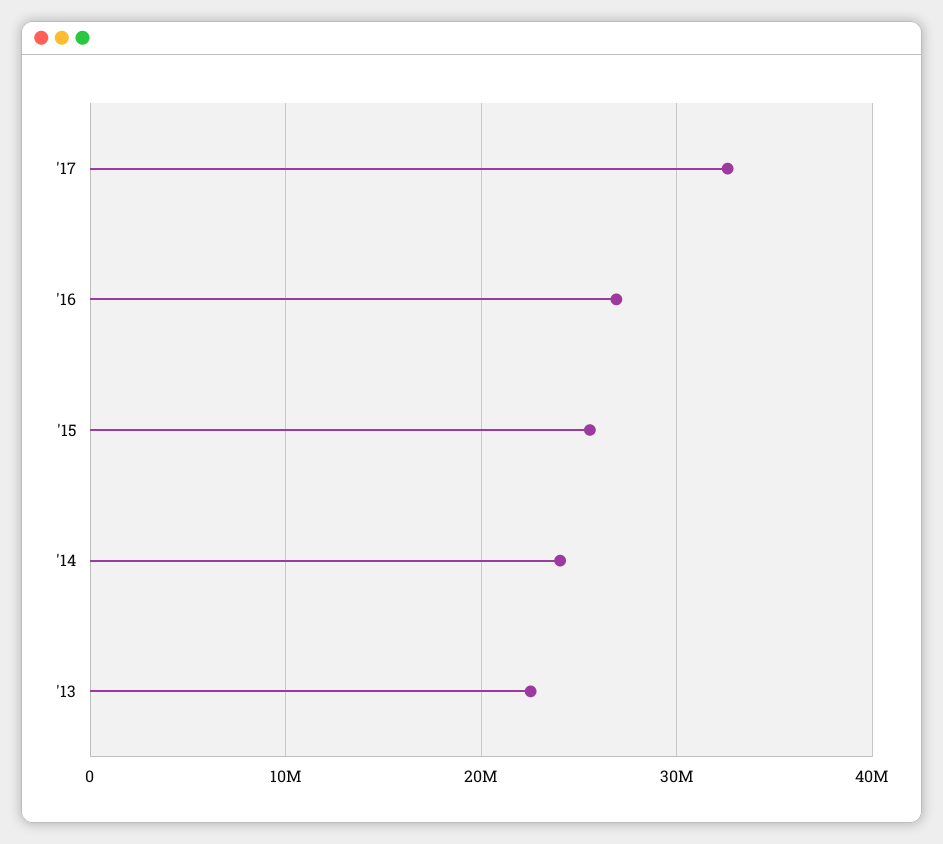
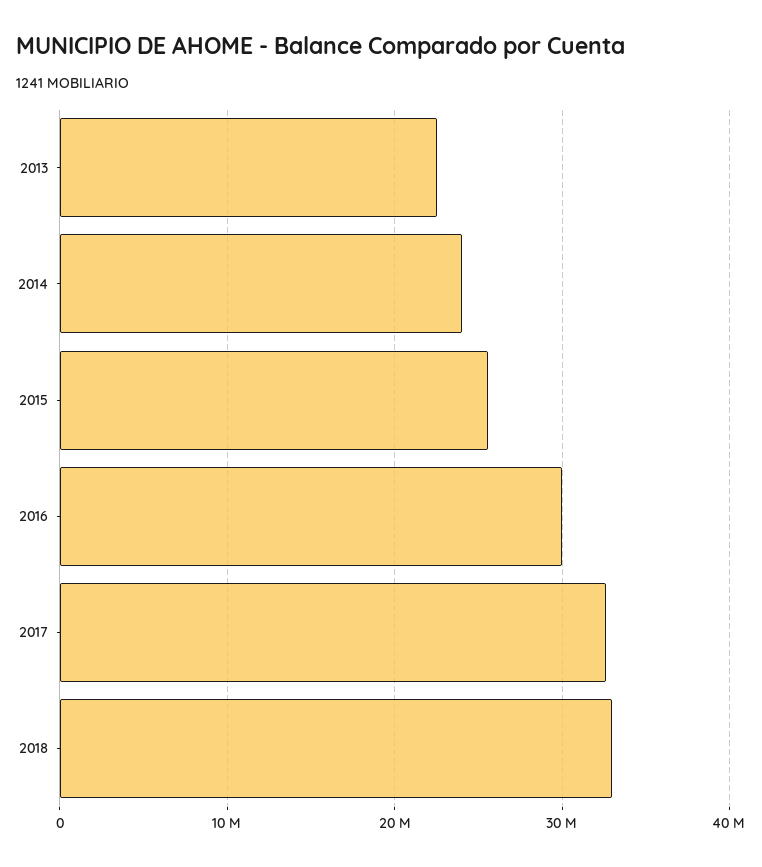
'16: 27000000 -> 30000000
2018: none -> 33000000

